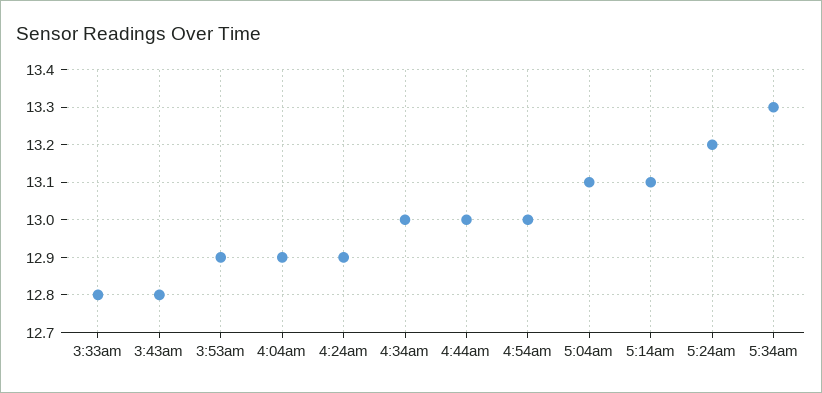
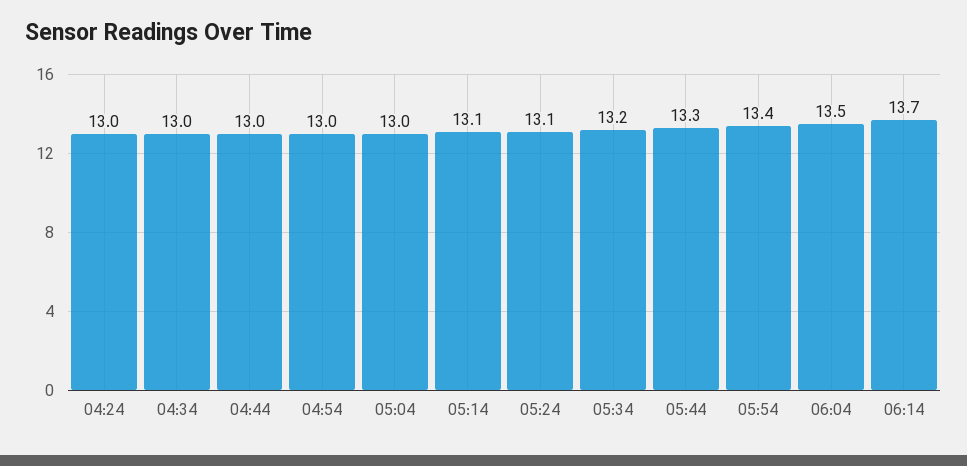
3:33am: 12.8 -> none
3:43am: 12.8 -> none
3:53am: 12.9 -> none
4:04am: 12.9 -> none
4:24am: 12.9 -> 13
5:04am: 13.1 -> 13
5:24am: 13.2 -> 13.1
5:34am: 13.3 -> 13.2
05:44: none -> 13.3
05:54: none -> 13.4
06:04: none -> 13.5
06:14: none -> 13.7

